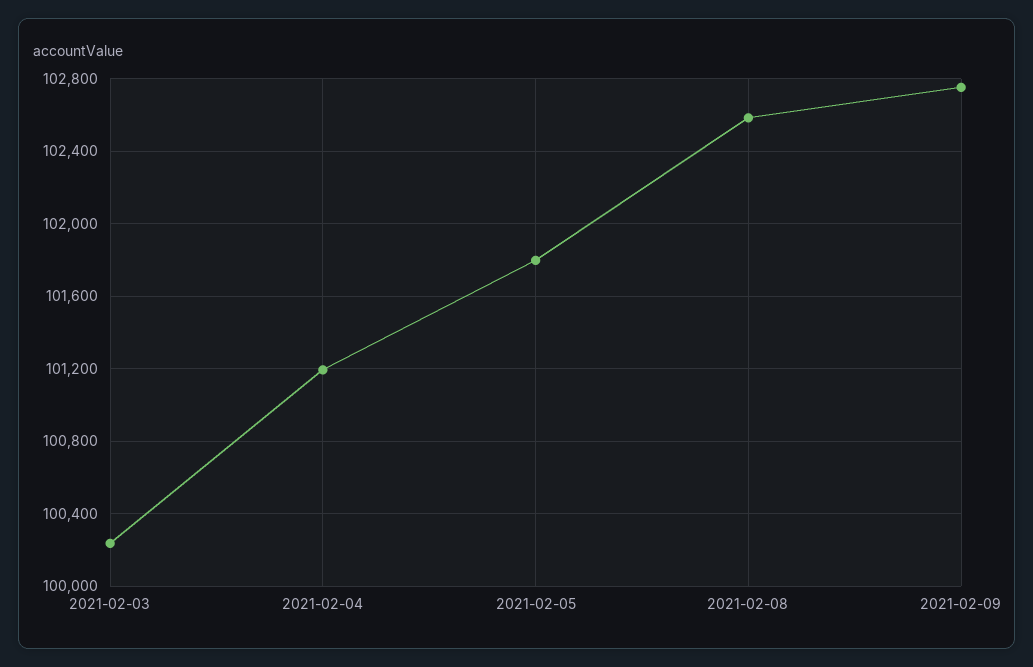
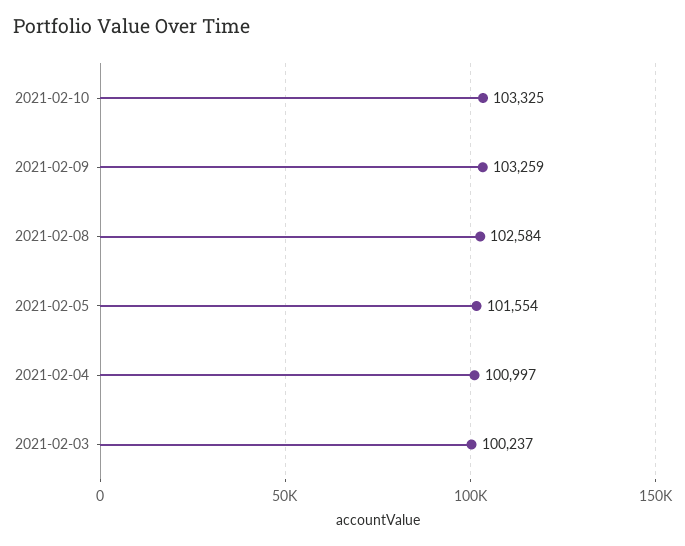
2021-02-04: 101200 -> 100997
2021-02-05: 101800 -> 101554
2021-02-09: 102750 -> 103259
2021-02-10: none -> 103325

